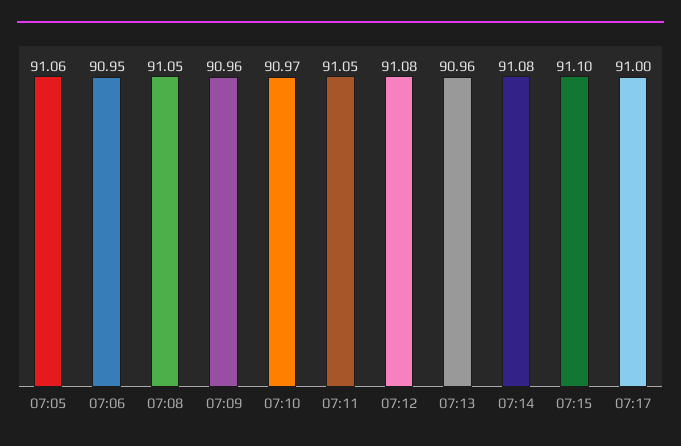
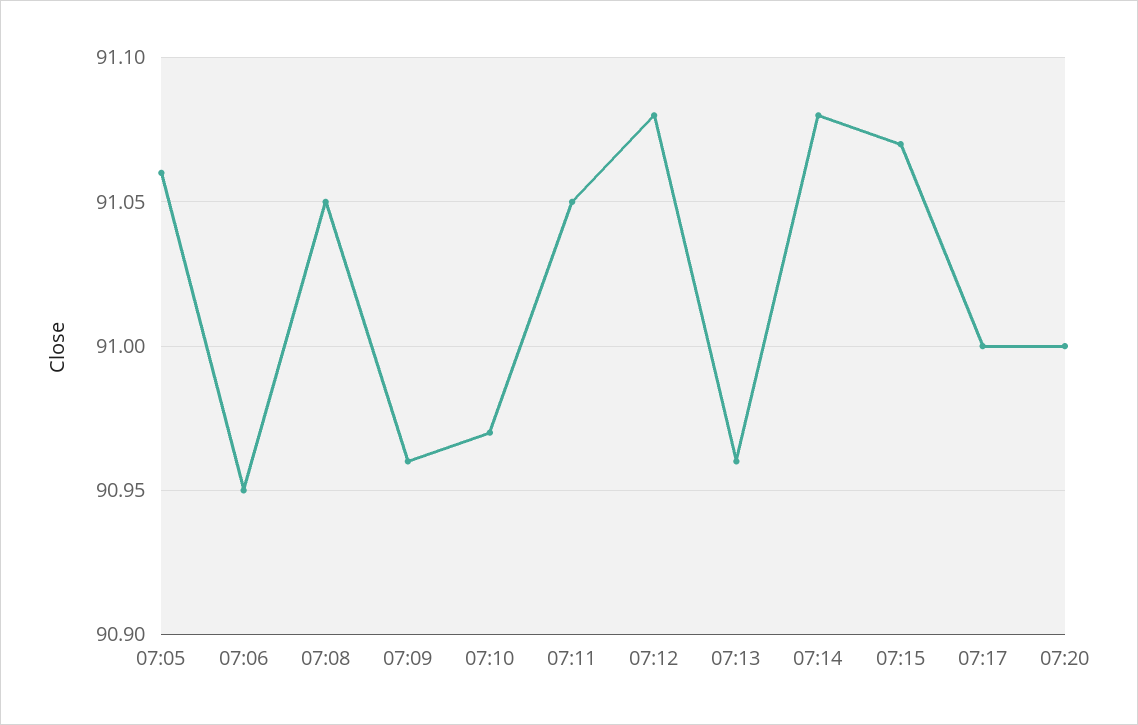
07:15: 91.1 -> 91.07
07:20: none -> 91

